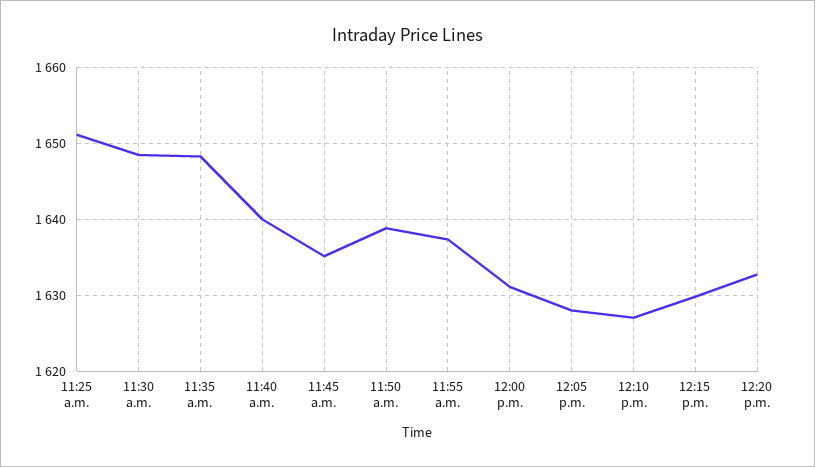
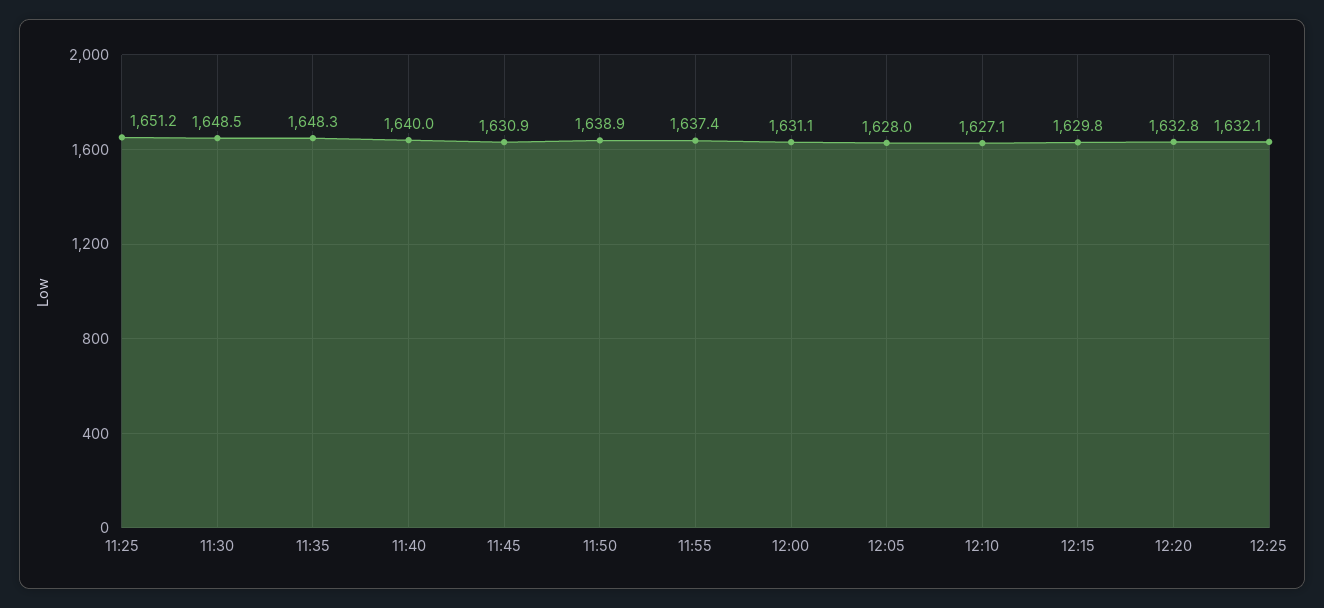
11:45 a.m.: 1635 -> 1630.9
12:25: none -> 1632.1

